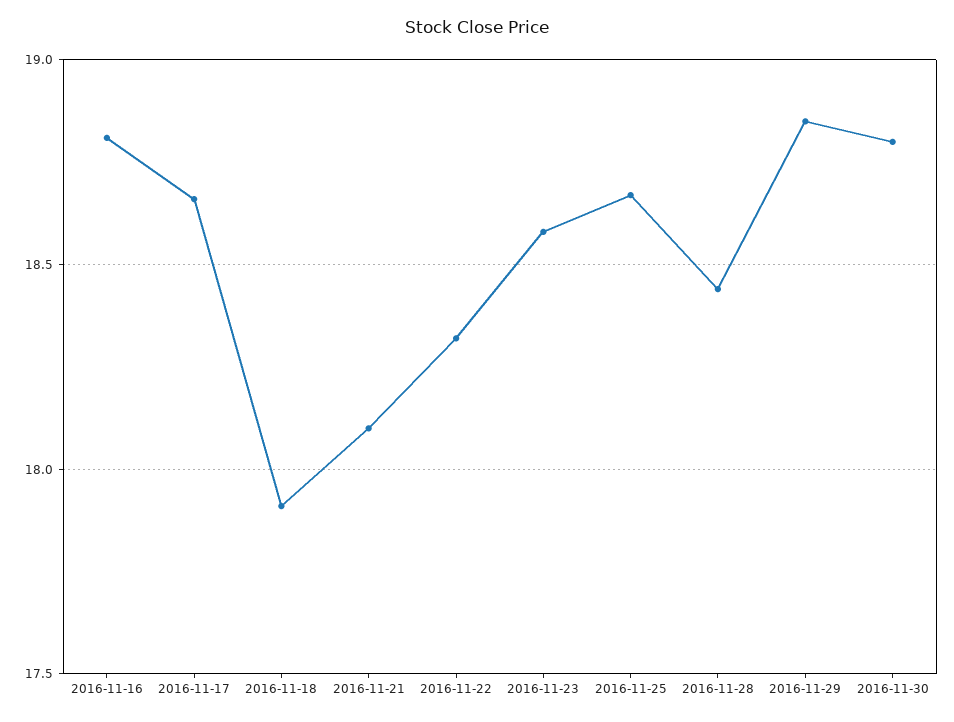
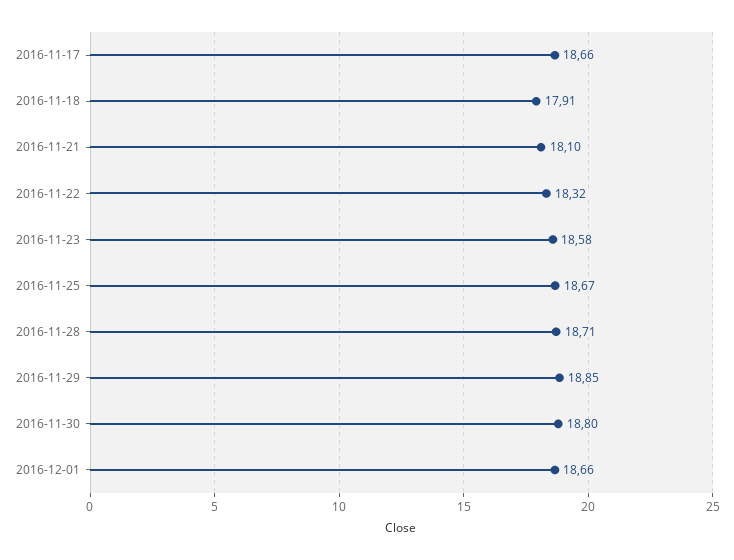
2016-11-16: 18.8 -> none
2016-11-28: 18.45 -> 18.71
2016-12-01: none -> 18.66

